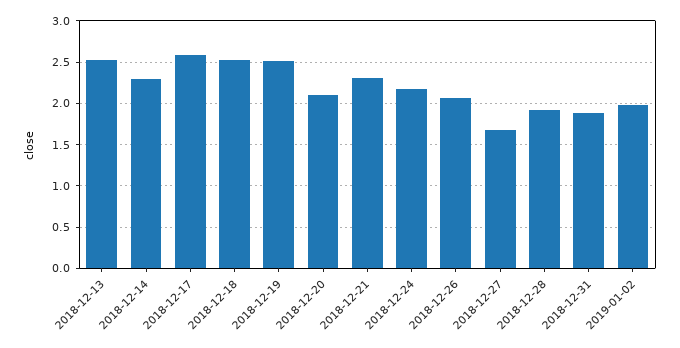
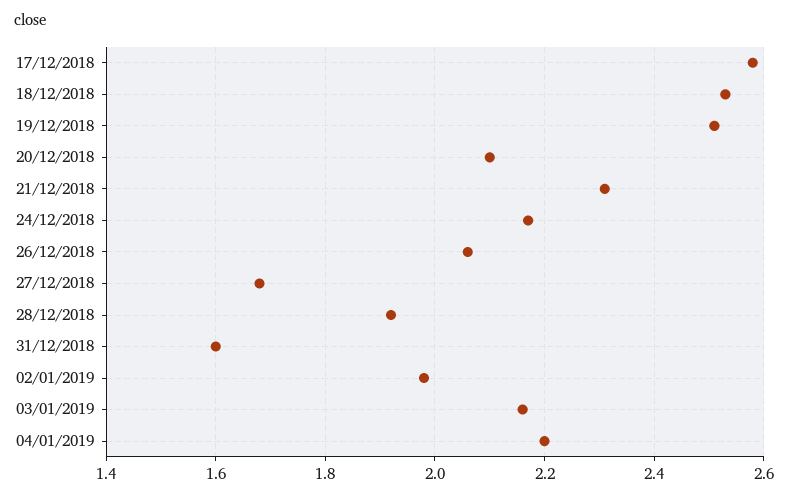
2018-12-13: 2.5 -> none
2018-12-14: 2.3 -> none
2018-12-31: 1.9 -> 1.6
03/01/2019: none -> 2.15
04/01/2019: none -> 2.2

